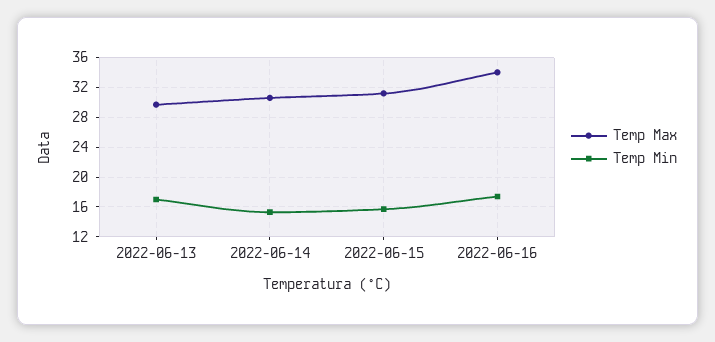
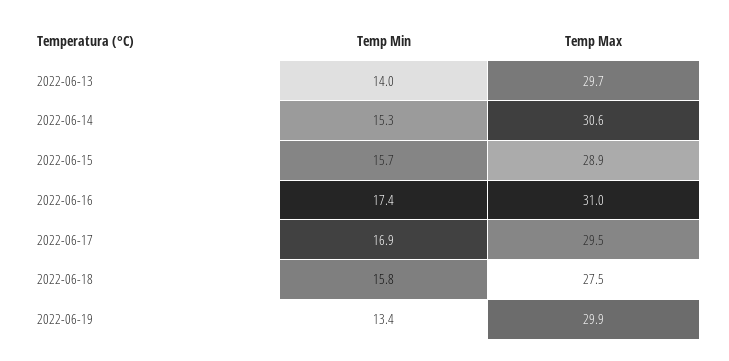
Temp Min, 2022-06-13: 17 -> 14
Temp Max, 2022-06-15: 31 -> 28.9
Temp Max, 2022-06-16: 34 -> 31
Temp Min, 2022-06-17: none -> 16.9
Temp Max, 2022-06-17: none -> 29.5
Temp Min, 2022-06-18: none -> 15.8
Temp Max, 2022-06-18: none -> 27.5
Temp Min, 2022-06-19: none -> 13.4
Temp Max, 2022-06-19: none -> 29.9

